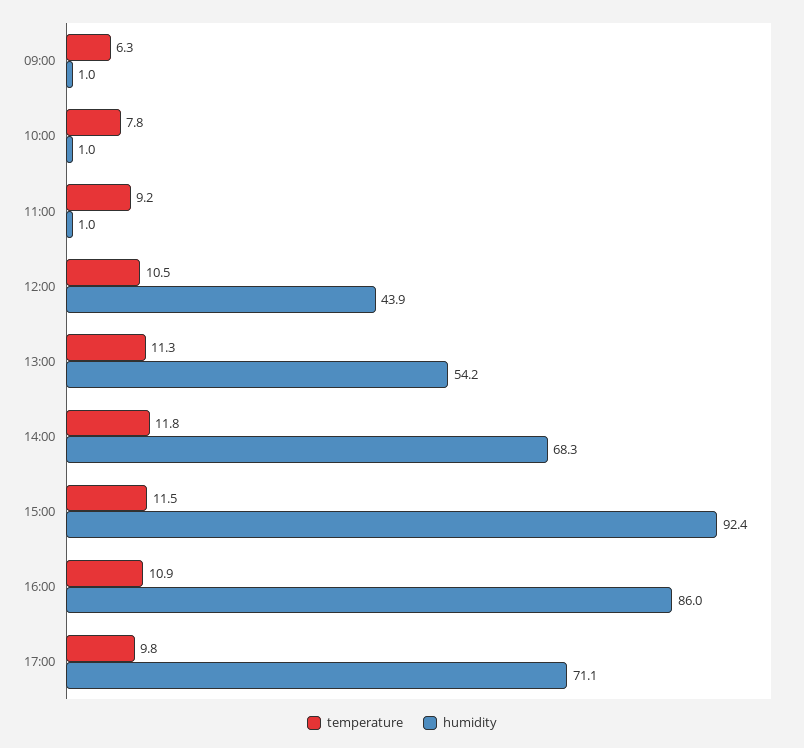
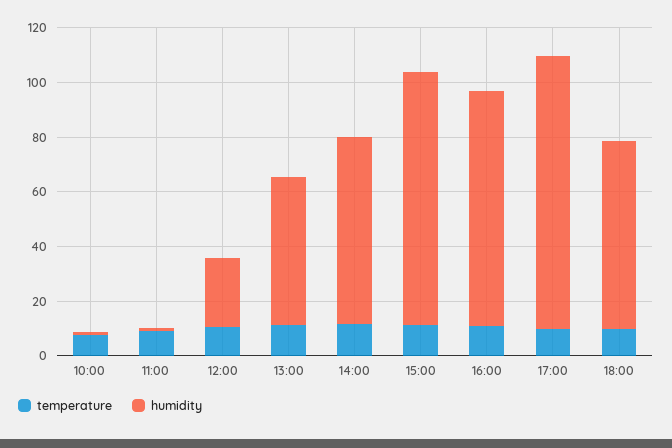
temperature, 09:00: 6.3 -> none
humidity, 09:00: 1 -> none
humidity, 12:00: 43.9 -> 25
humidity, 17:00: 71.1 -> 100
temperature, 18:00: none -> 10
humidity, 18:00: none -> 70

